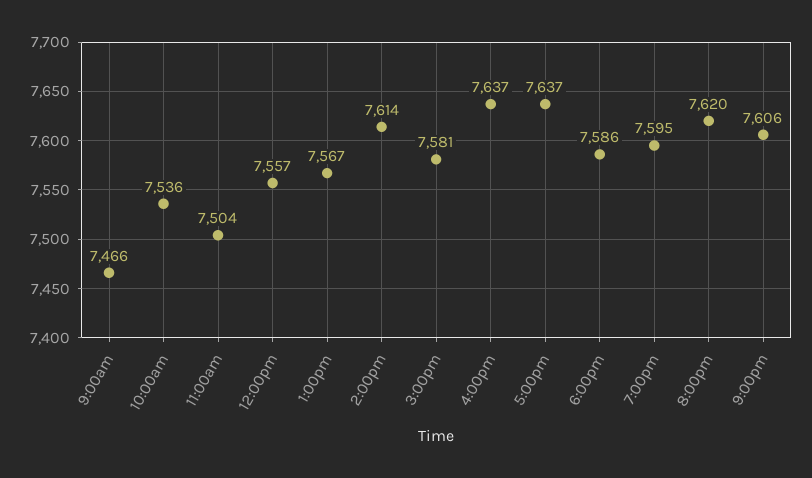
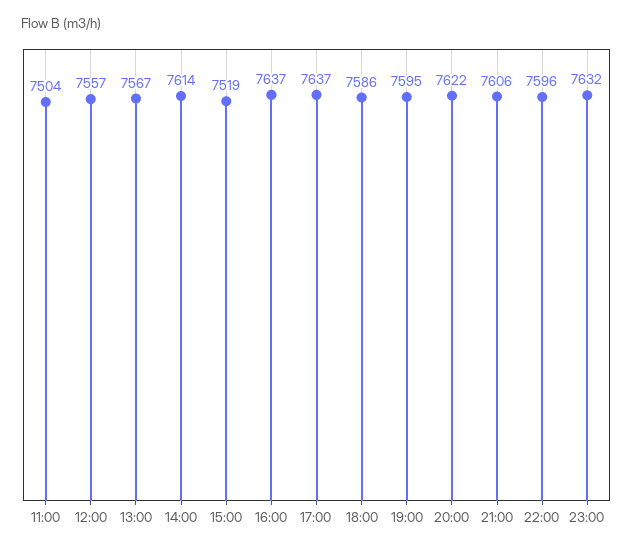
9:00am: 7466 -> none
10:00am: 7536 -> none
3:00pm: 7581 -> 7519
8:00pm: 7620 -> 7622
22:00: none -> 7596
23:00: none -> 7632

